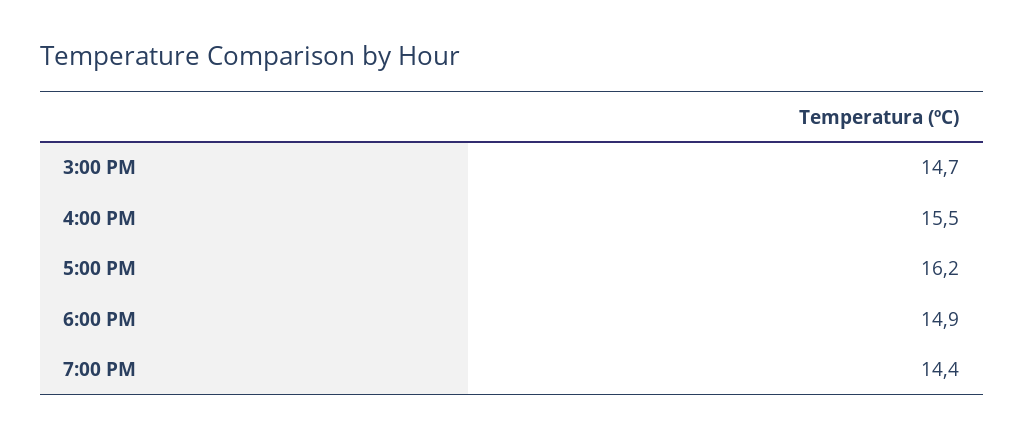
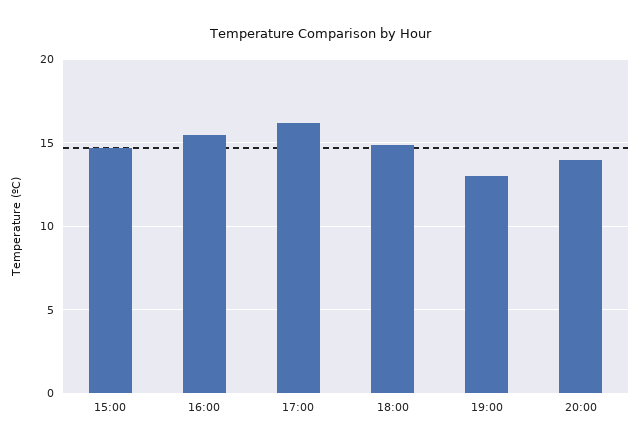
7:00 PM: 14.4 -> 13
20:00: none -> 14

